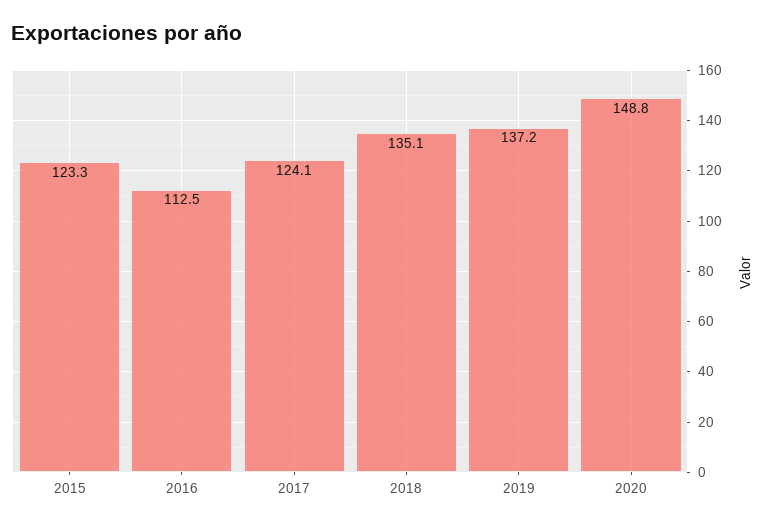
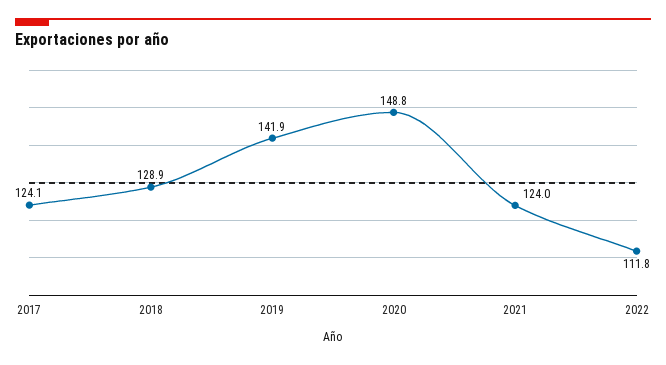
2015: 123.3 -> none
2016: 112.5 -> none
2018: 135.1 -> 128.9
2019: 137.2 -> 141.9
2021: none -> 124
2022: none -> 111.8

